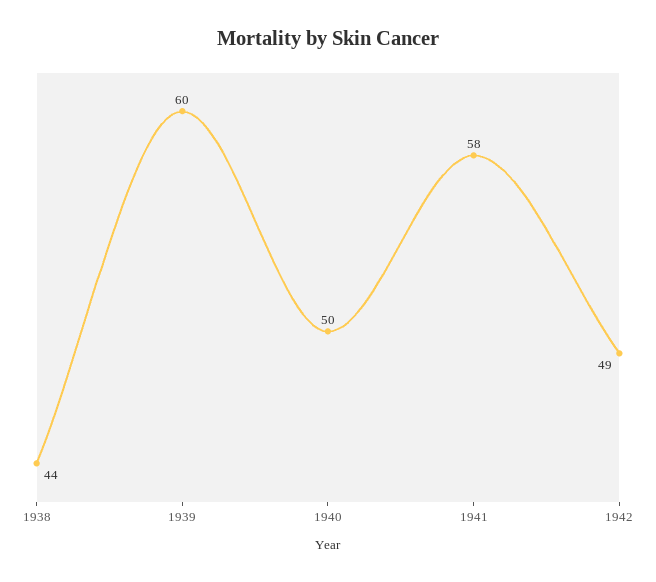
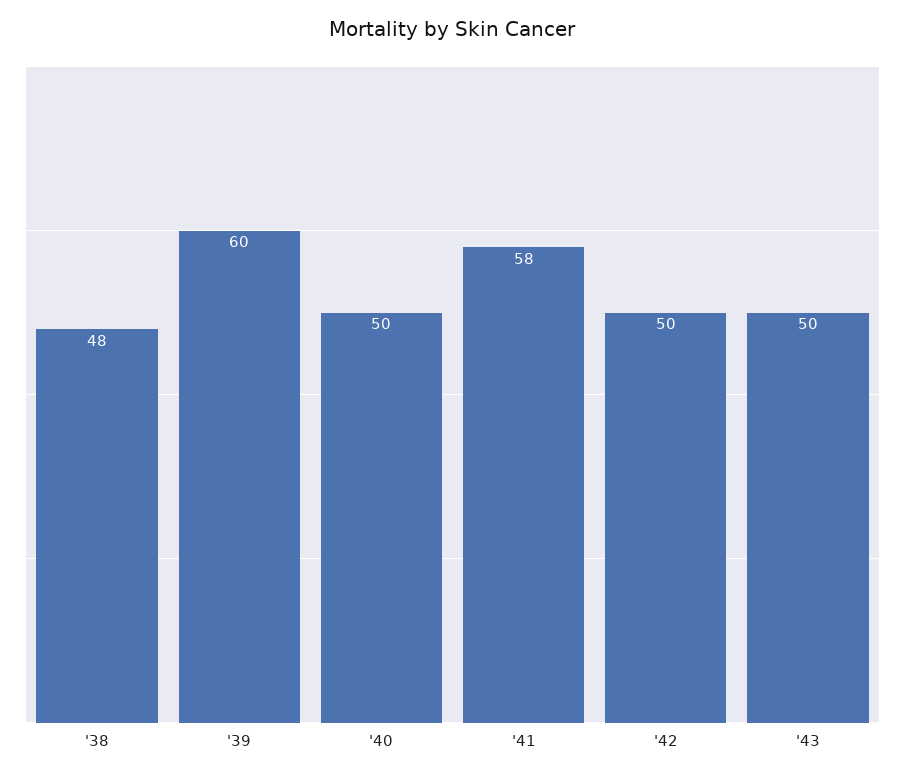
1938: 44 -> 48
1942: 49 -> 50
'43: none -> 50

